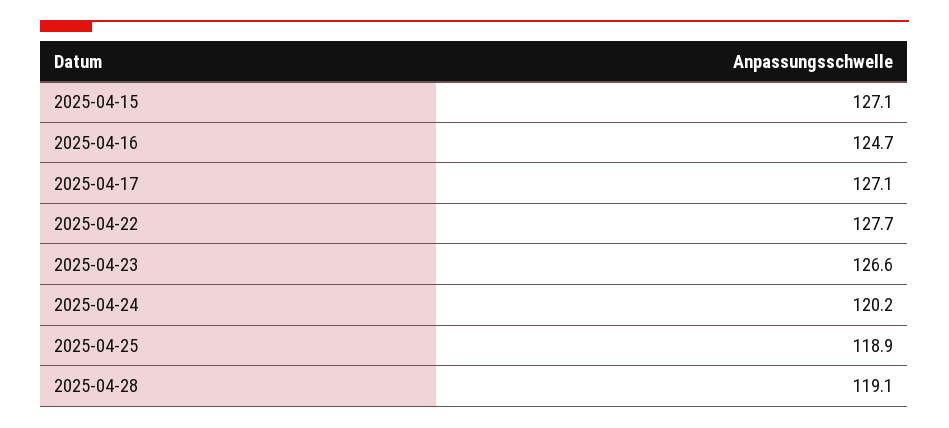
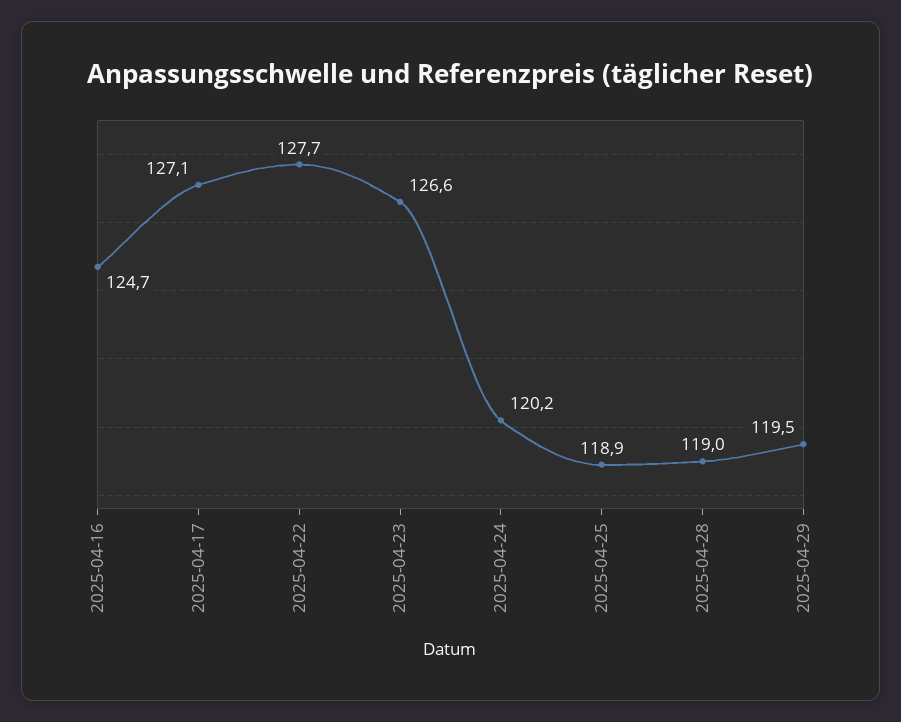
2025-04-15: 127.1 -> none
2025-04-28: 119.1 -> 119
2025-04-29: none -> 119.5

